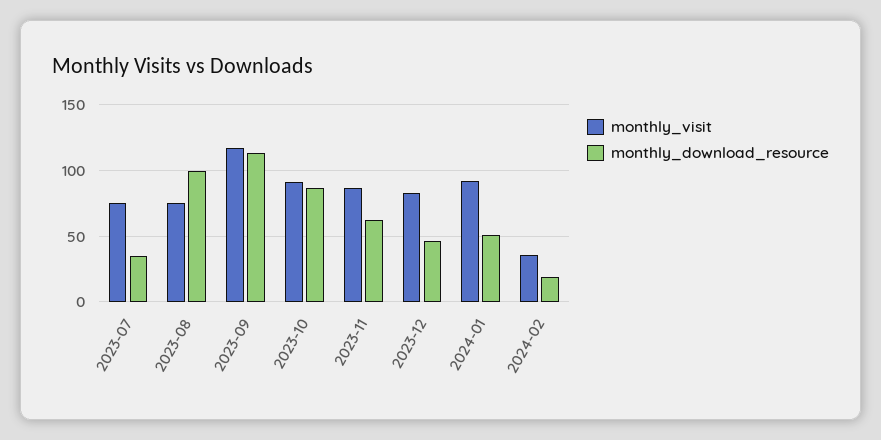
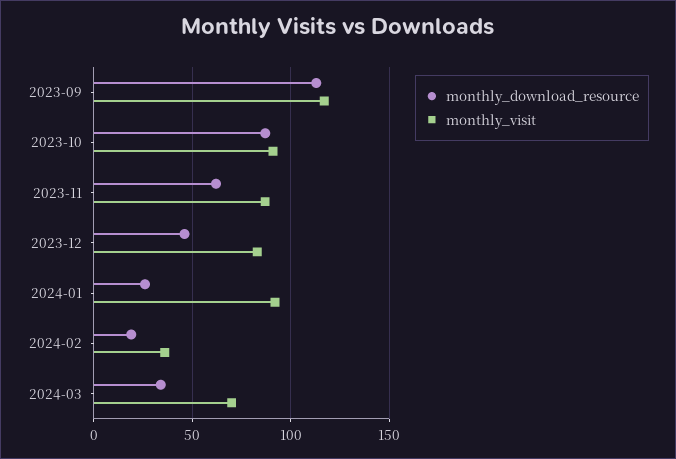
monthly_visit, 2023-07: 75 -> none
monthly_download_resource, 2023-07: 35 -> none
monthly_visit, 2023-08: 75 -> none
monthly_download_resource, 2023-08: 100 -> none
monthly_download_resource, 2024-01: 50 -> 25
monthly_download_resource, 2024-03: none -> 35
monthly_visit, 2024-03: none -> 70

